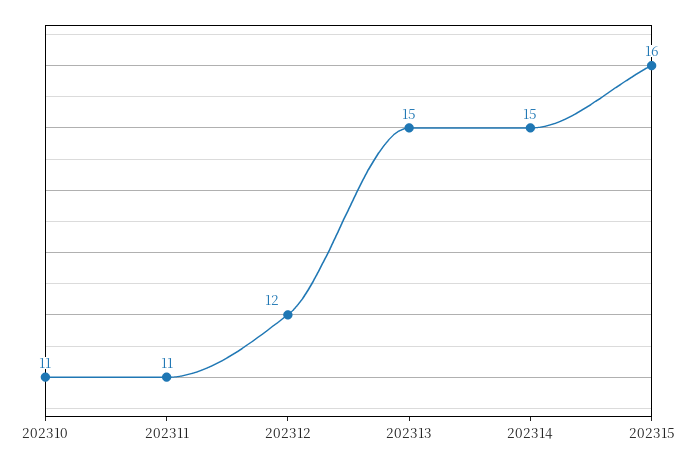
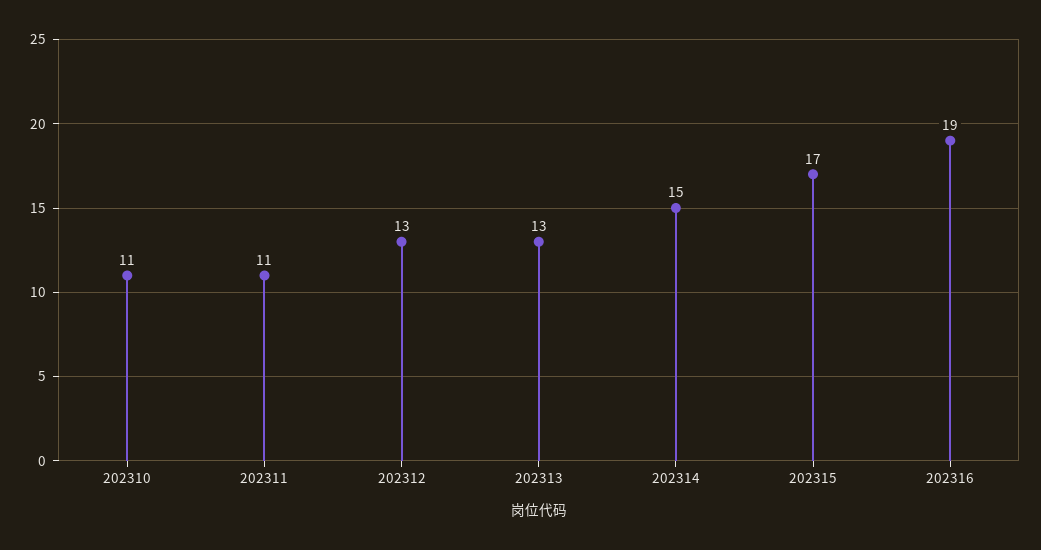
202312: 12 -> 13
202313: 15 -> 13
202315: 16 -> 17
202316: none -> 19

